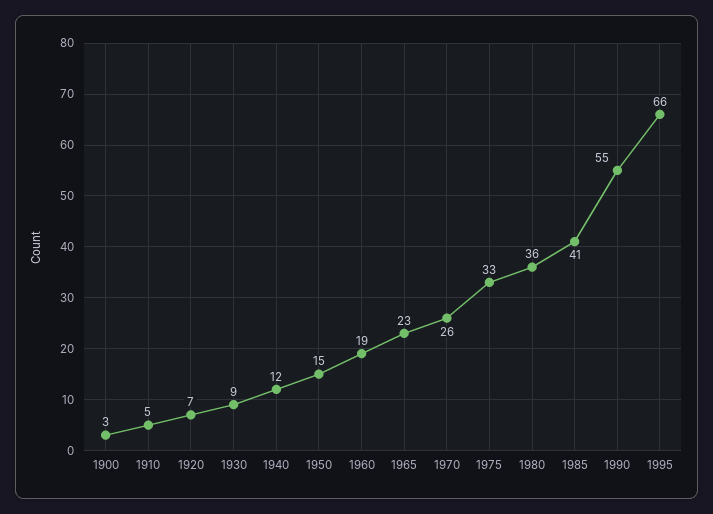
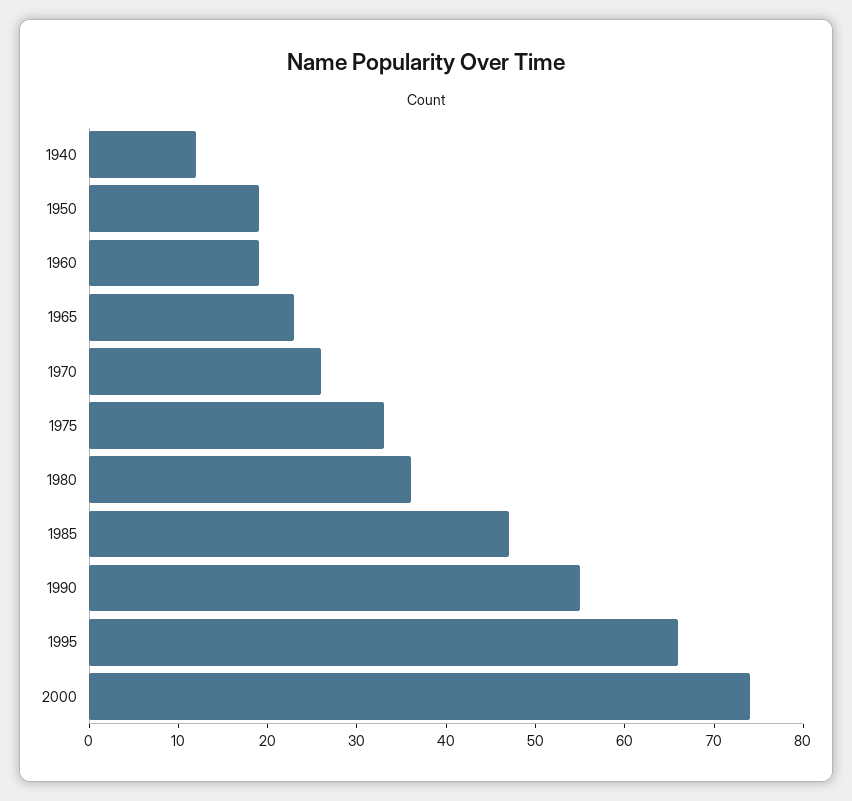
1900: 3 -> none
1910: 5 -> none
1920: 7 -> none
1930: 9 -> none
1950: 15 -> 19
1985: 41 -> 47
2000: none -> 74

